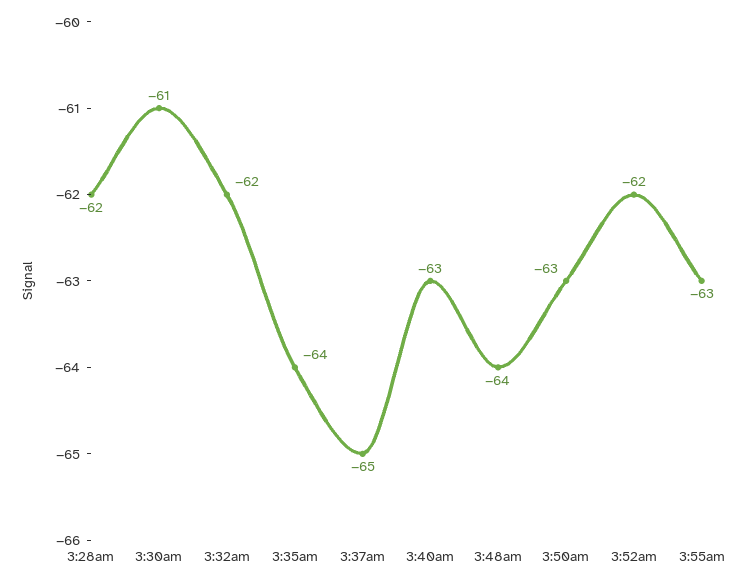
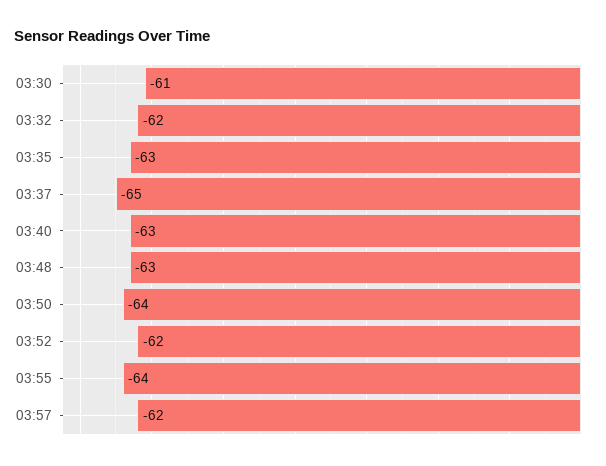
3:28am: -62 -> none
3:35am: -64 -> -63
3:48am: -64 -> -63
3:50am: -63 -> -64
3:55am: -63 -> -64
03:57: none -> -62

